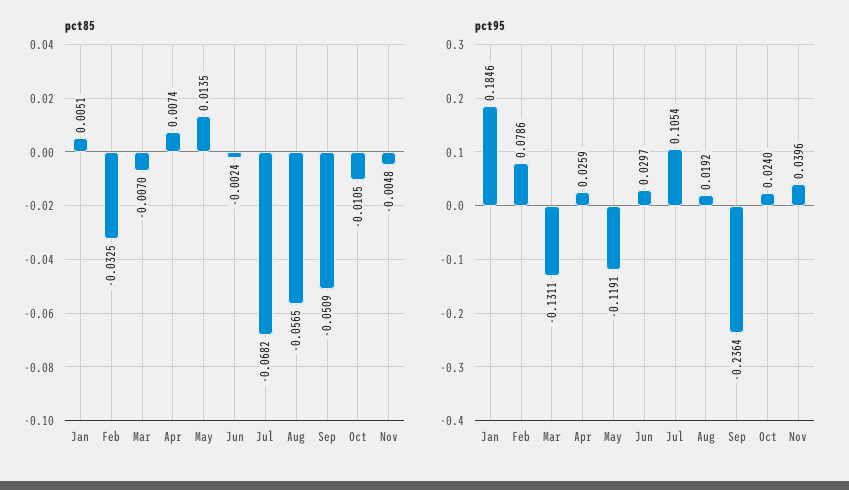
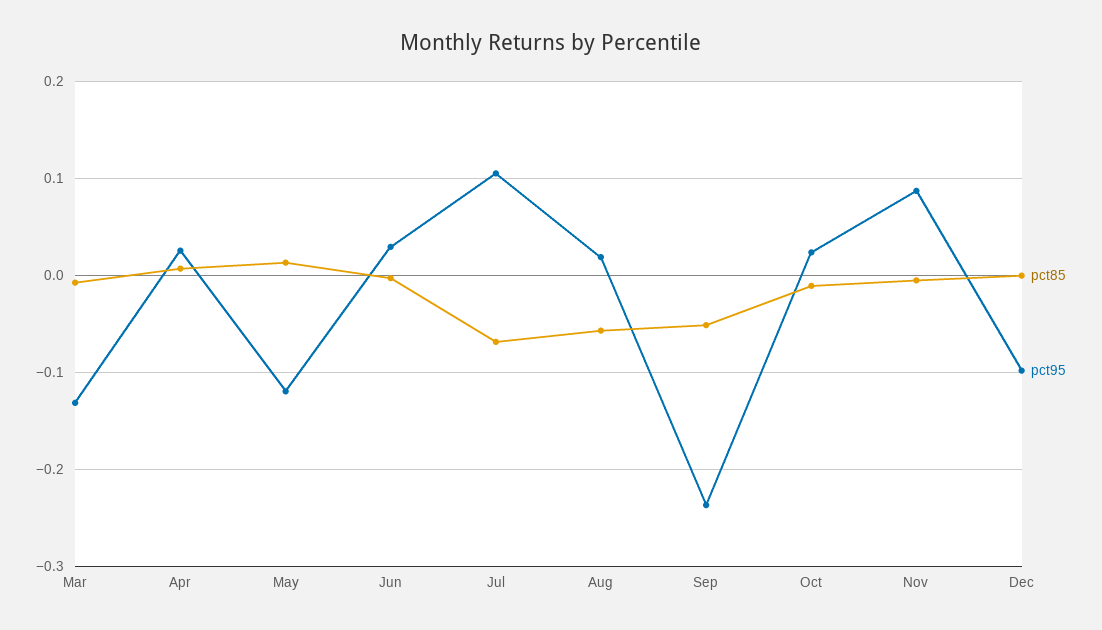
pct85, Jan: 0.0051 -> none
pct85, Feb: -0.0325 -> none
pct95, Jan: 0.1846 -> none
pct95, Feb: 0.0786 -> none
pct95, Nov: 0.0396 -> 0.09
pct85, Dec: none -> 0
pct95, Dec: none -> -0.1

